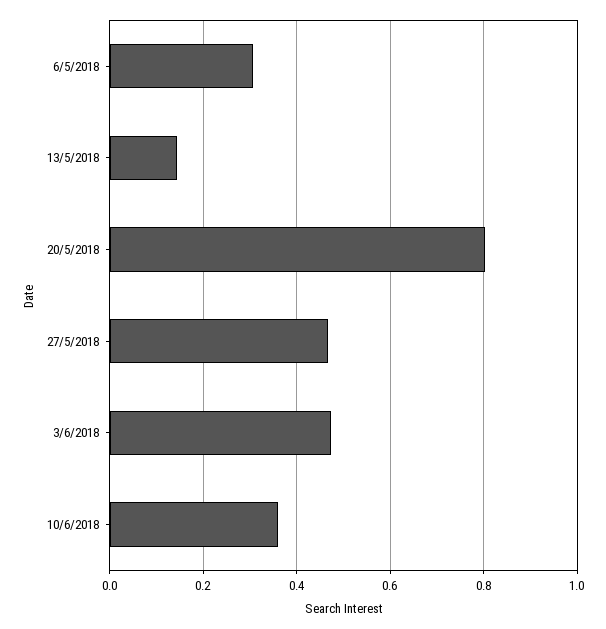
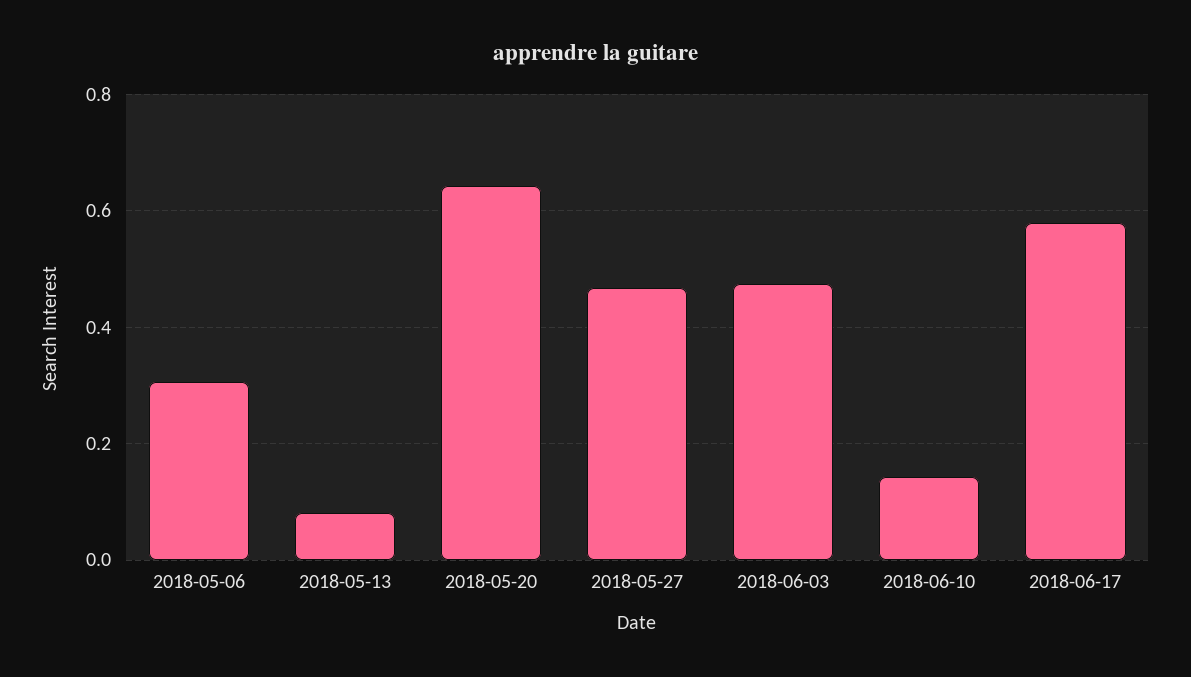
13/5/2018: 0.14 -> 0.08
20/5/2018: 0.8 -> 0.64
10/6/2018: 0.36 -> 0.14
2018-06-17: none -> 0.58

